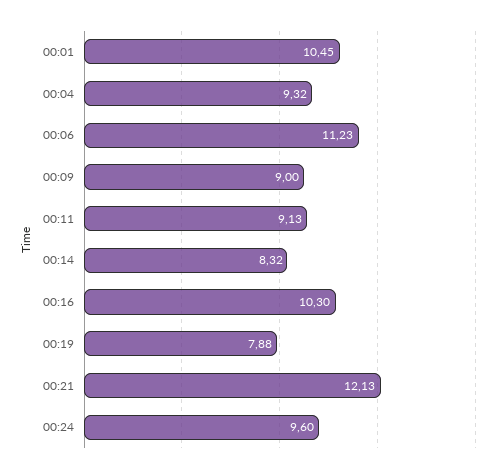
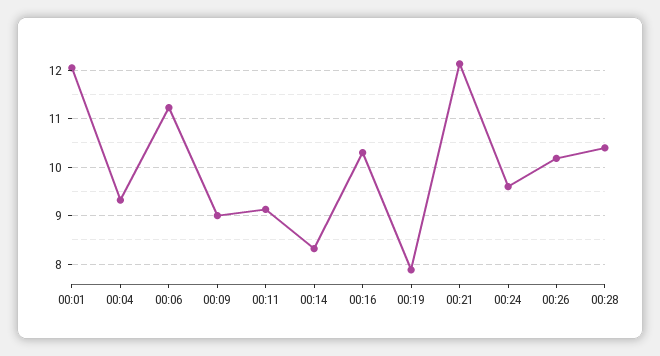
00:01: 10.45 -> 12
00:26: none -> 10.2
00:28: none -> 10.4

